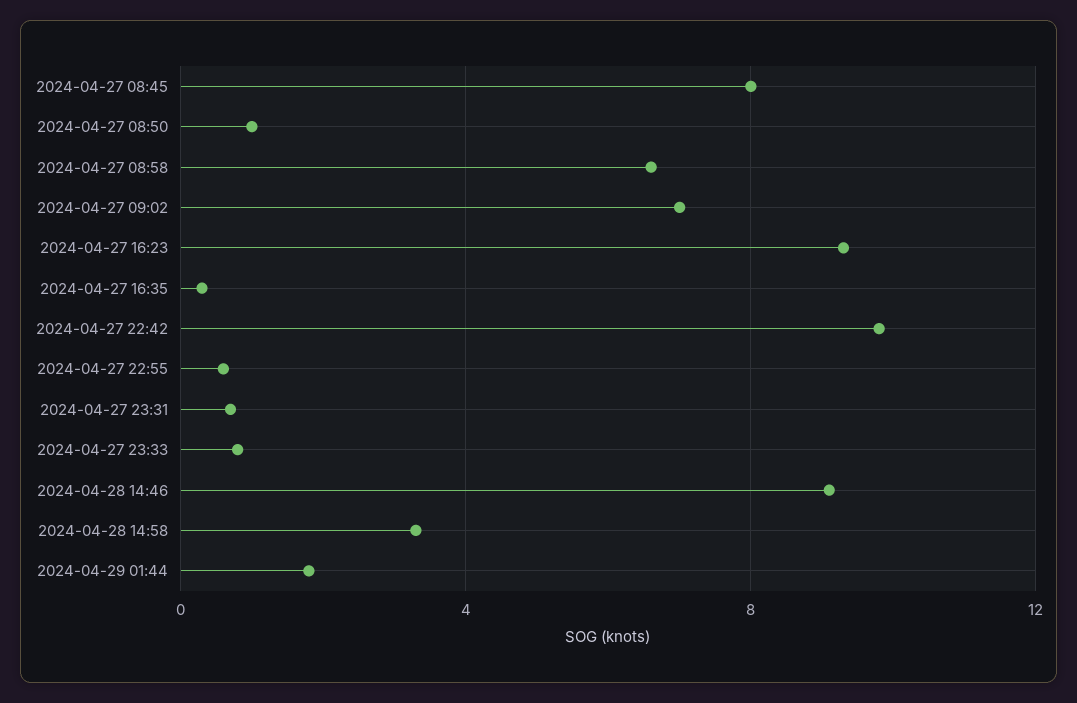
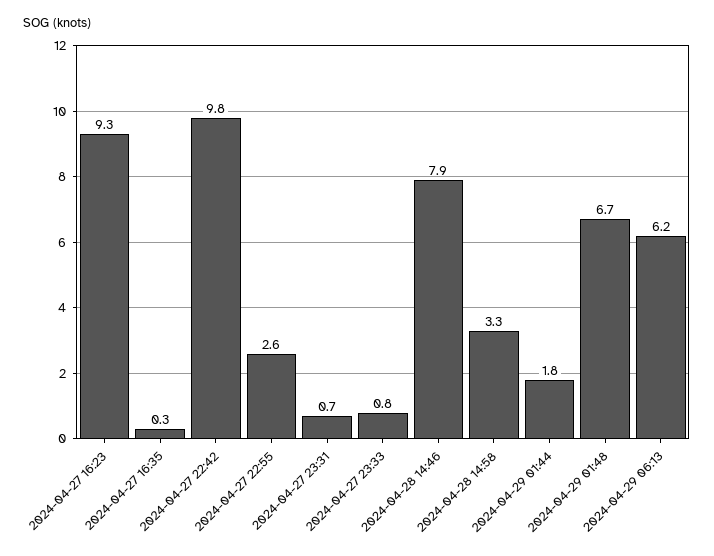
2024-04-27 08:45: 8 -> none
2024-04-27 08:50: 1 -> none
2024-04-27 08:58: 6.5 -> none
2024-04-27 09:02: 7 -> none
2024-04-27 22:55: 0.5 -> 2.6
2024-04-28 14:46: 9 -> 7.9
2024-04-29 01:48: none -> 6.7
2024-04-29 06:13: none -> 6.2

